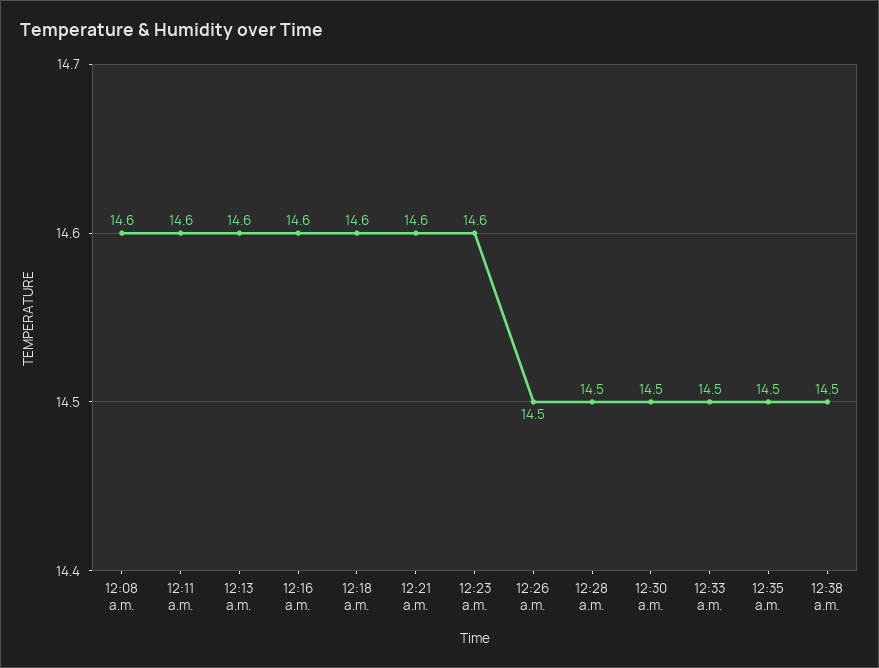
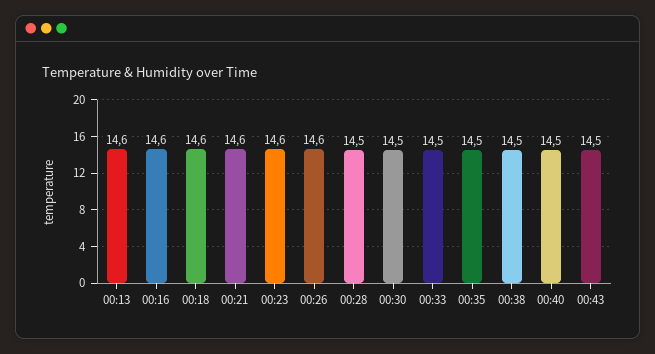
12:08 a.m.: 14.6 -> none
12:11 a.m.: 14.6 -> none
12:26 a.m.: 14.5 -> 14.6
00:40: none -> 14.5
00:43: none -> 14.5

